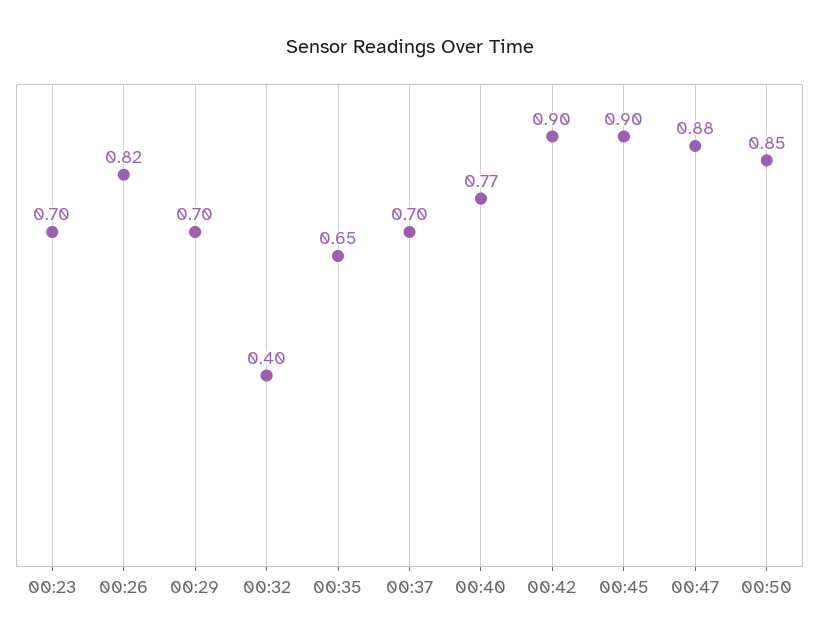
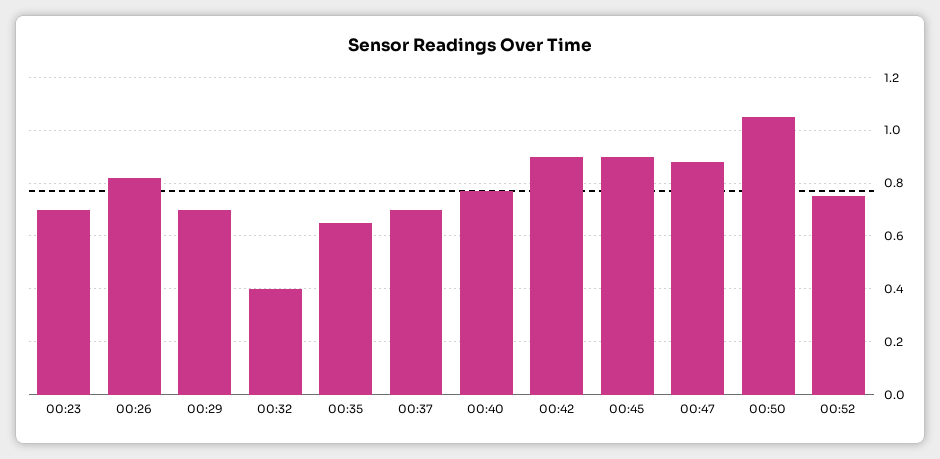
00:50: 0.85 -> 1.05
00:52: none -> 0.75

